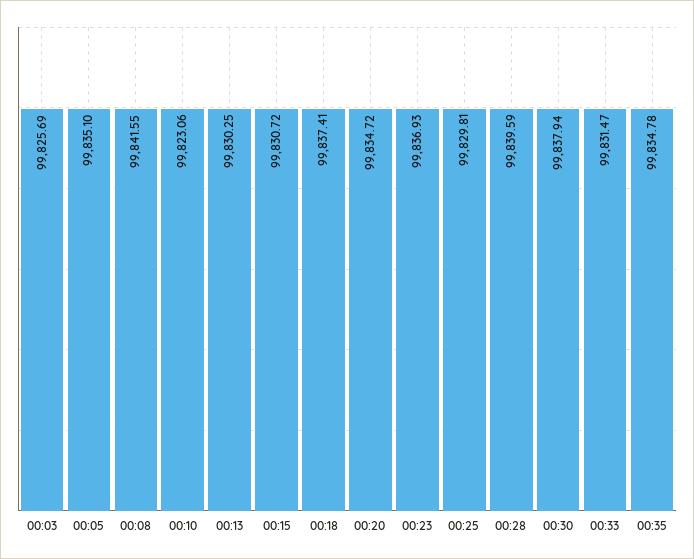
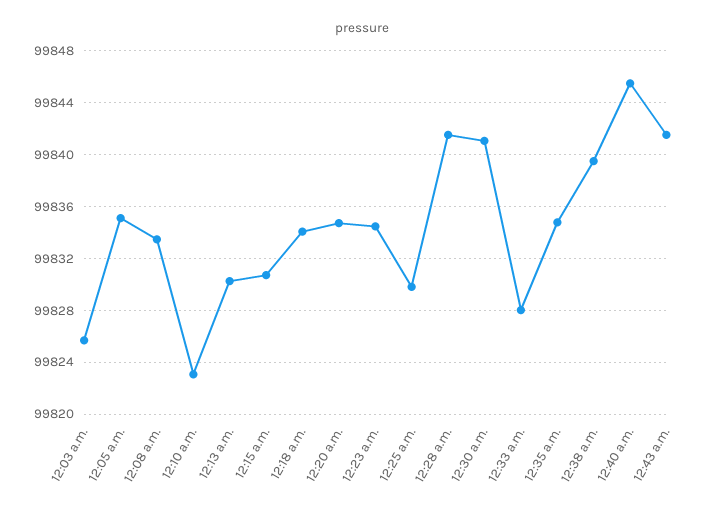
00:08: 99841.55 -> 99833.5
00:18: 99837.41 -> 99834
00:23: 99836.93 -> 99834.5
00:28: 99839.59 -> 99841.5
00:30: 99837.94 -> 99841
00:33: 99831.47 -> 99828
12:38 a.m.: none -> 99839.5
12:40 a.m.: none -> 99845.5
12:43 a.m.: none -> 99841.5

